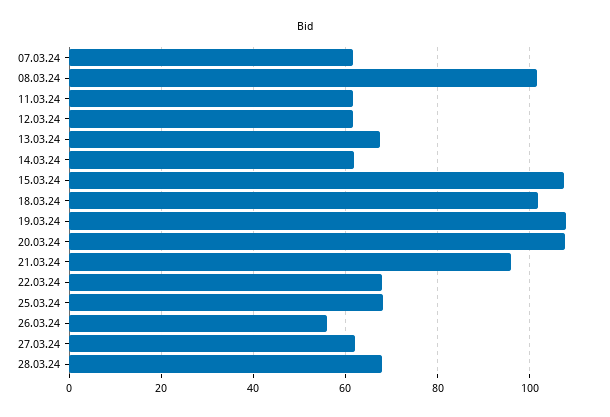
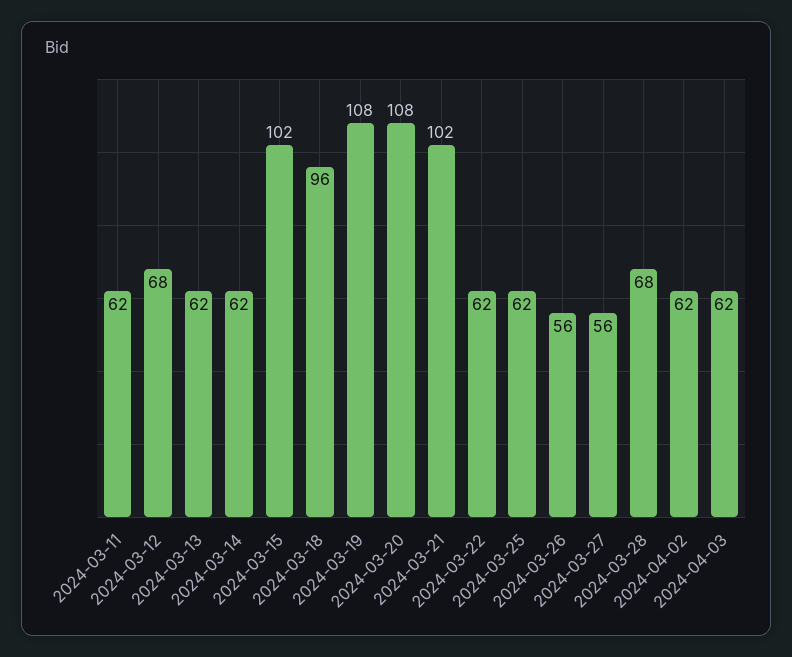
07.03.24: 62 -> none
08.03.24: 102 -> none
12.03.24: 62 -> 68
13.03.24: 68 -> 62
15.03.24: 108 -> 102
18.03.24: 102 -> 96
21.03.24: 96 -> 102
22.03.24: 68 -> 62
25.03.24: 68 -> 62
27.03.24: 62 -> 56
2024-04-02: none -> 62
2024-04-03: none -> 62

